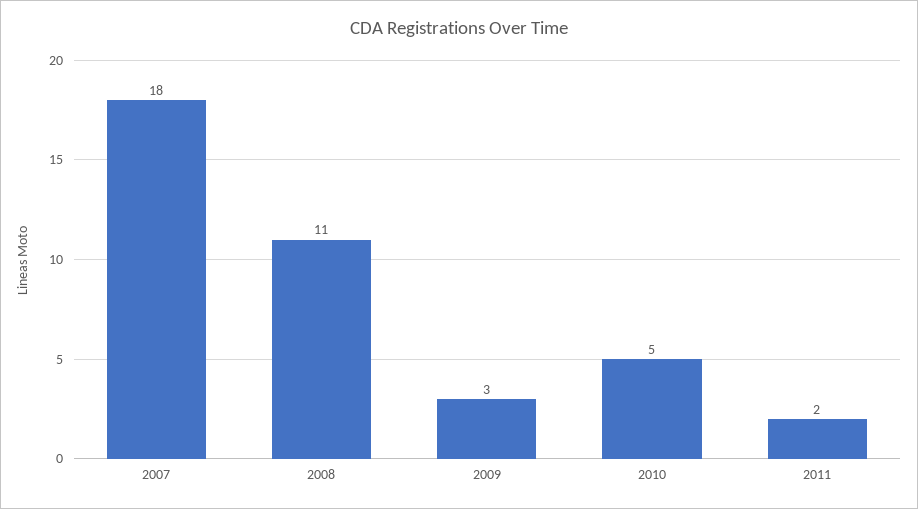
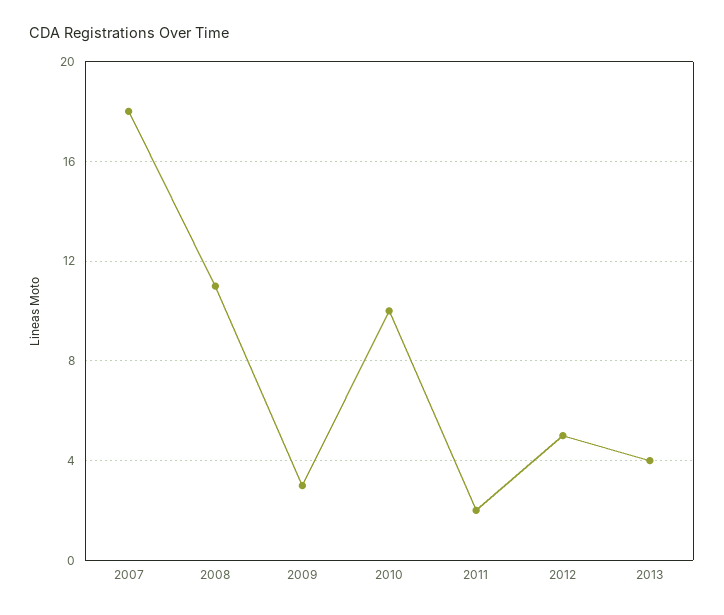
2010: 5 -> 10
2012: none -> 5
2013: none -> 4

